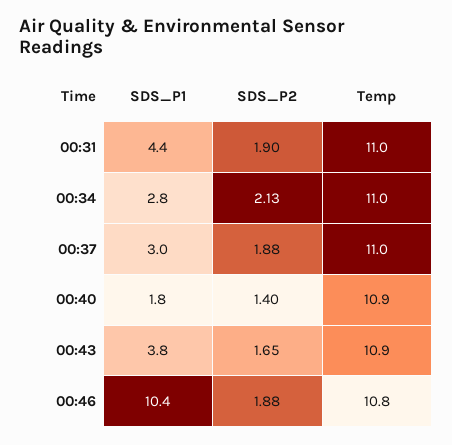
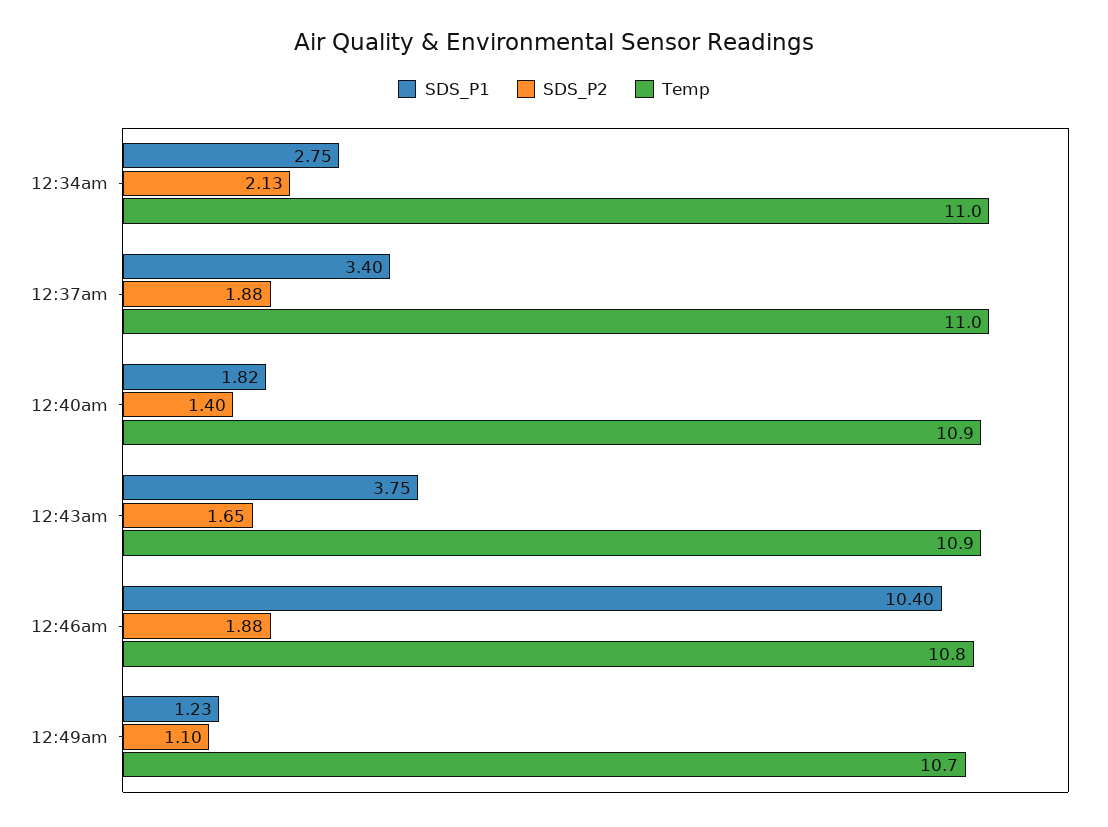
SDS_P1, 00:31: 4.4 -> none
SDS_P2, 00:31: 1.9 -> none
Temp, 00:31: 11 -> none
SDS_P1, 00:37: 3 -> 3.4
SDS_P1, 12:49am: none -> 1.23
SDS_P2, 12:49am: none -> 1.1
Temp, 12:49am: none -> 10.7

